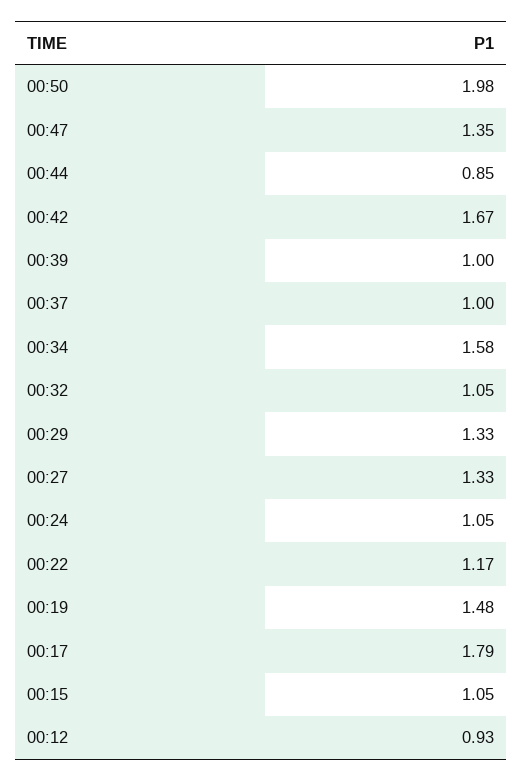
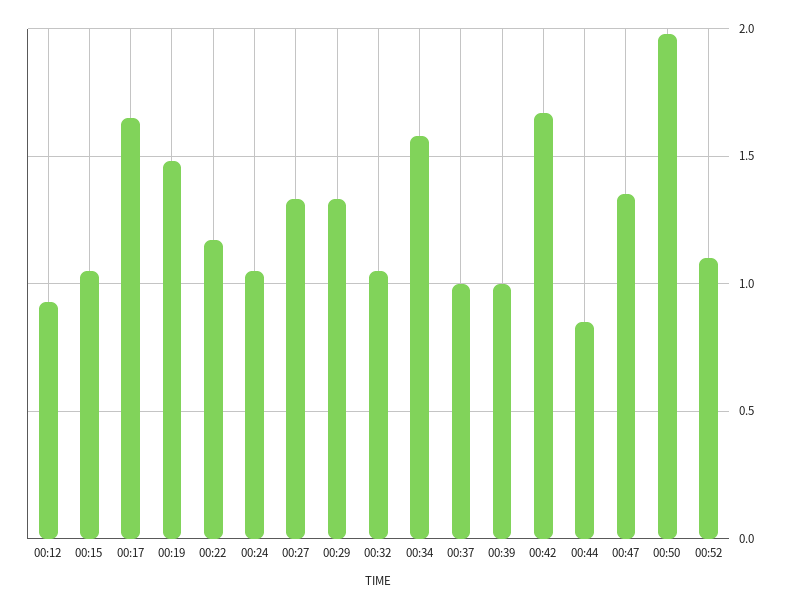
00:17: 1.79 -> 1.65
00:52: none -> 1.1

